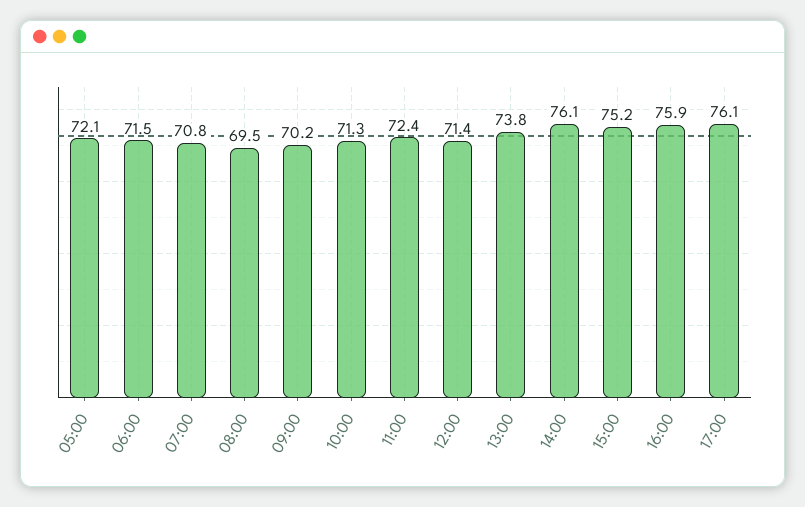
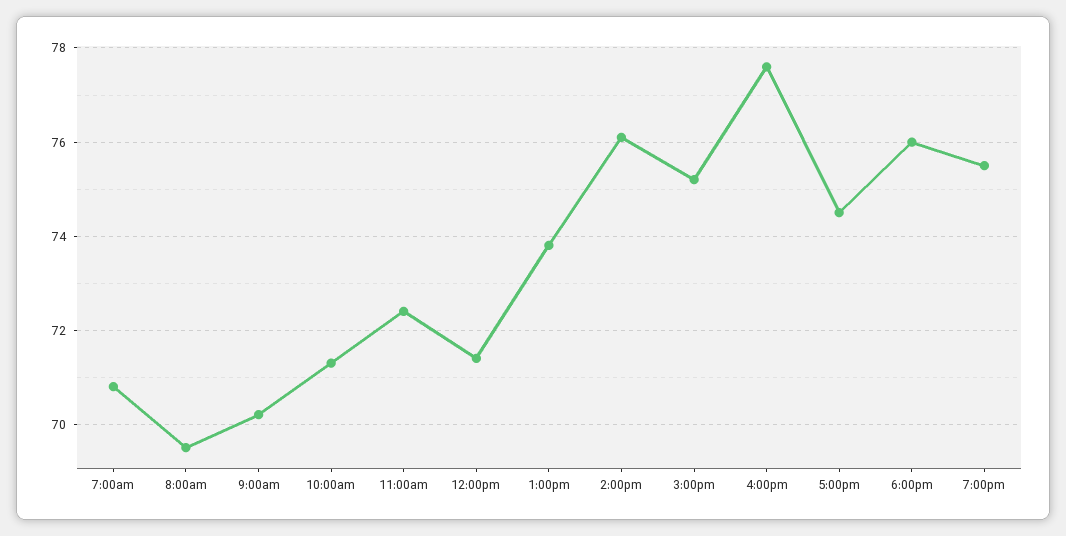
05:00: 72.1 -> none
06:00: 71.5 -> none
16:00: 75.9 -> 77.5
17:00: 76.1 -> 74.5
6:00pm: none -> 76
7:00pm: none -> 75.5

